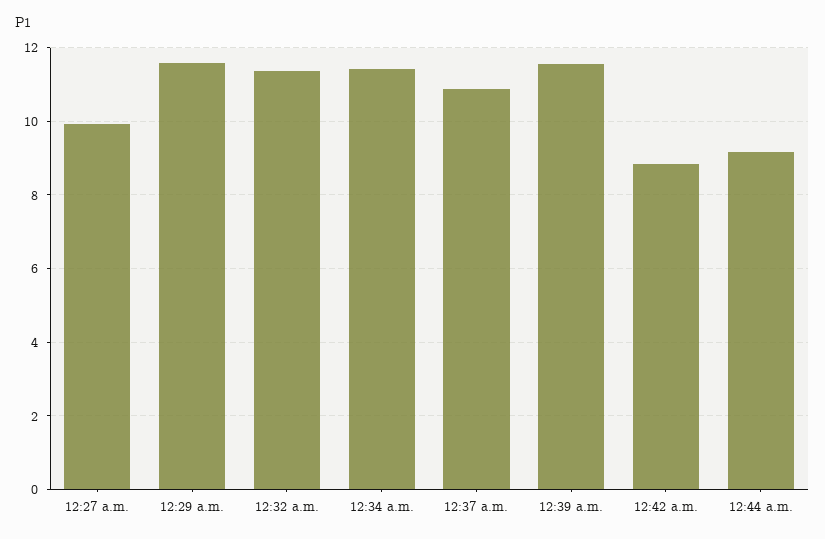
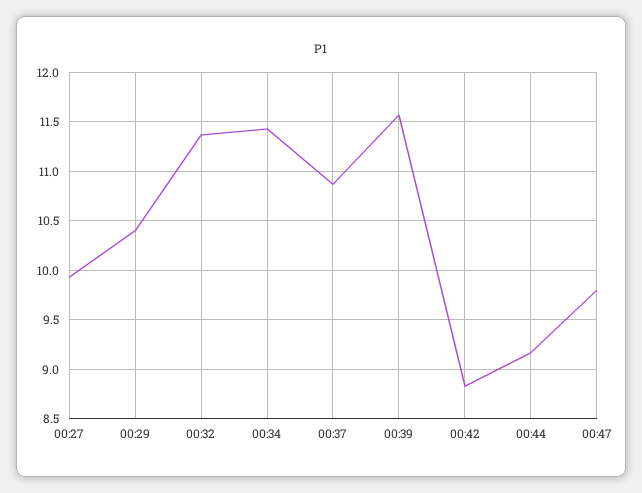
12:29 a.m.: 11.6 -> 10.4
00:47: none -> 9.8

